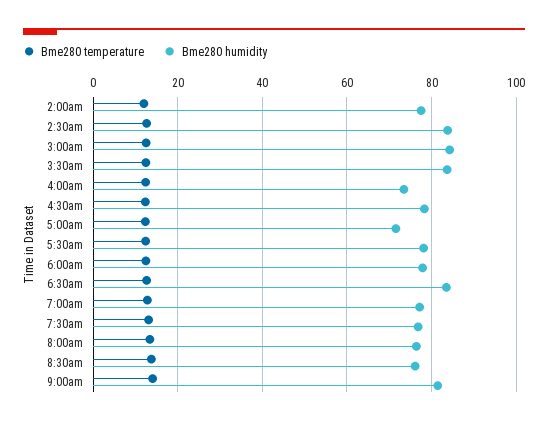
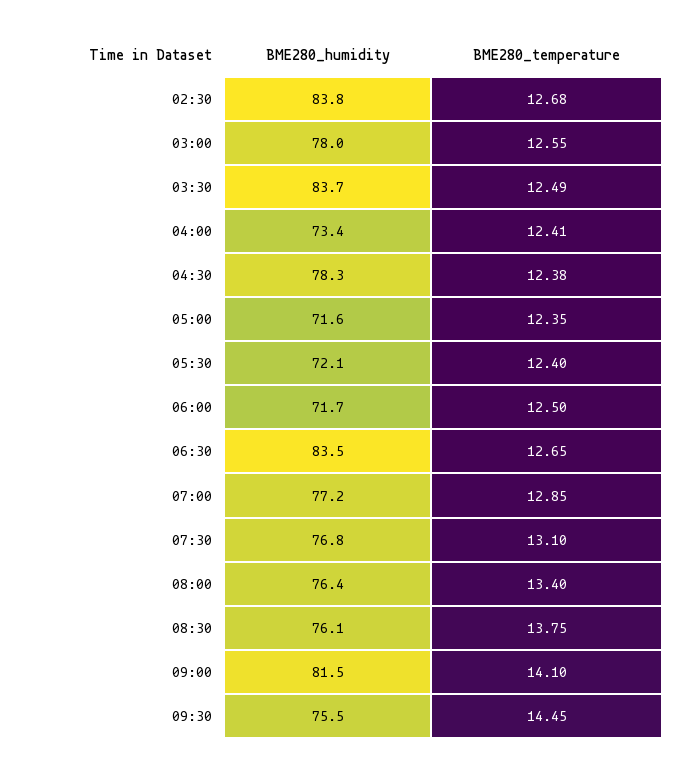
Bme280 temperature, 2:00am: 12 -> none
Bme280 humidity, 2:00am: 78 -> none
Bme280 humidity, 3:00am: 84 -> 78
Bme280 humidity, 5:30am: 78 -> 72.1
Bme280 humidity, 6:00am: 78 -> 71.7
Bme280 humidity, 09:30: none -> 75.5
Bme280 temperature, 09:30: none -> 14.45

